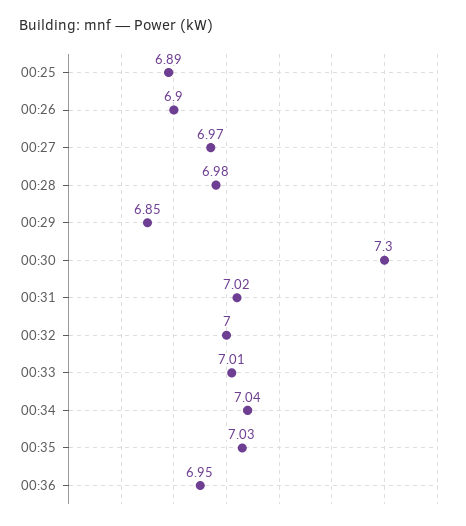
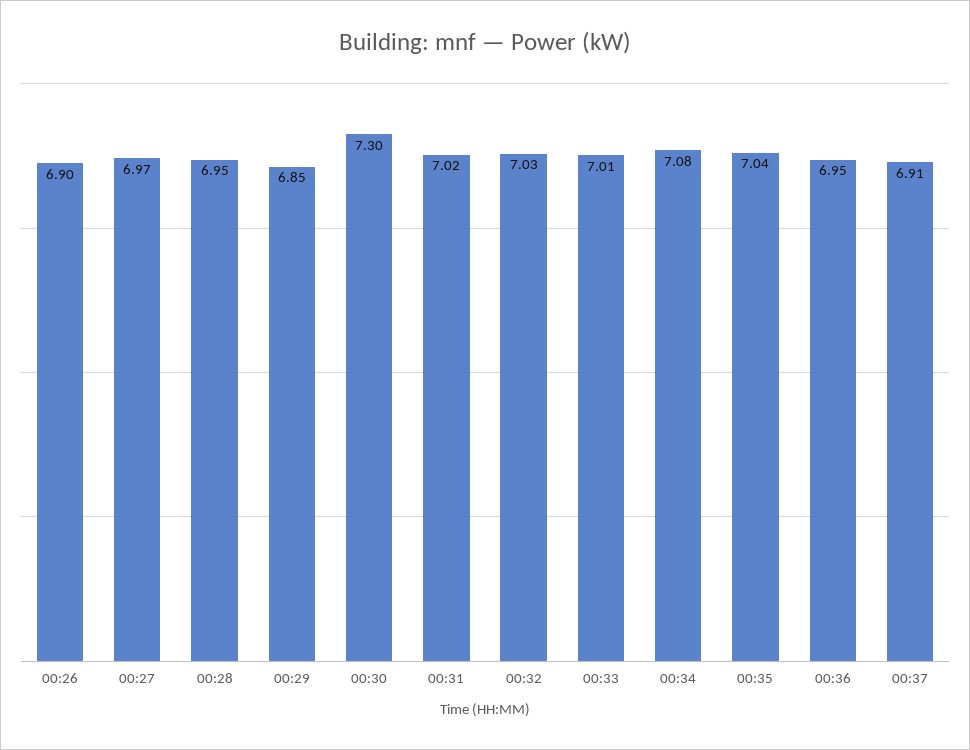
00:25: 6.89 -> none
00:28: 6.98 -> 6.95
00:32: 7 -> 7.03
00:34: 7.04 -> 7.08
00:35: 7.03 -> 7.04
00:37: none -> 6.91

